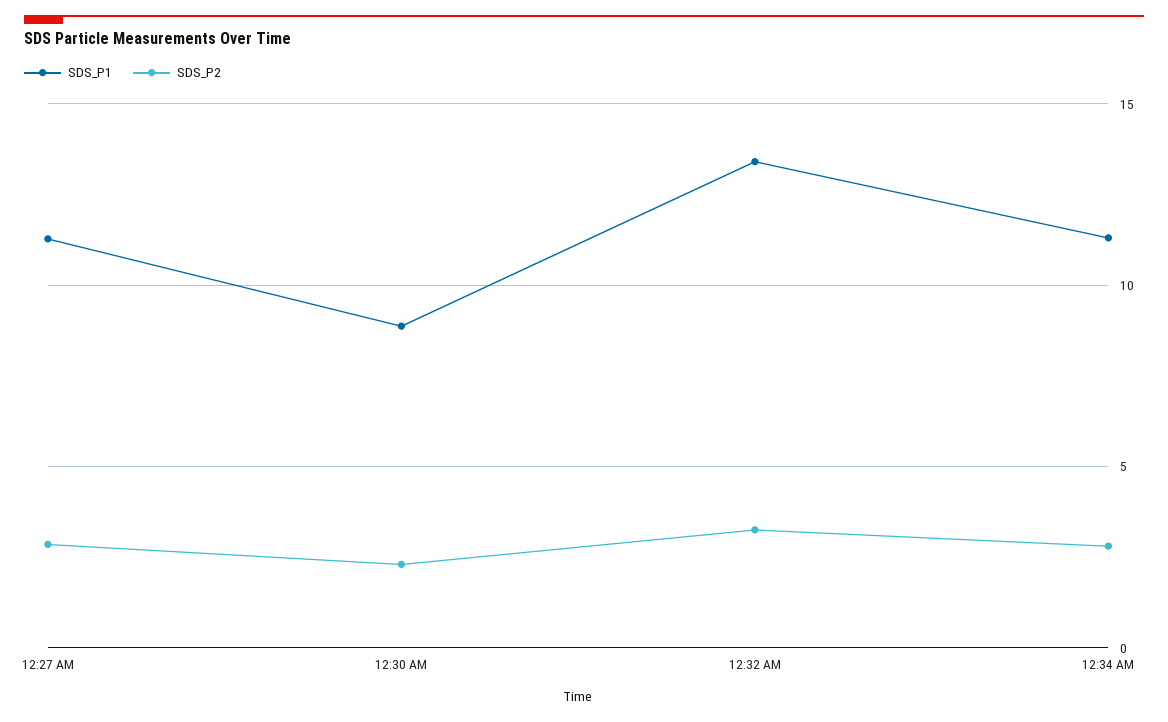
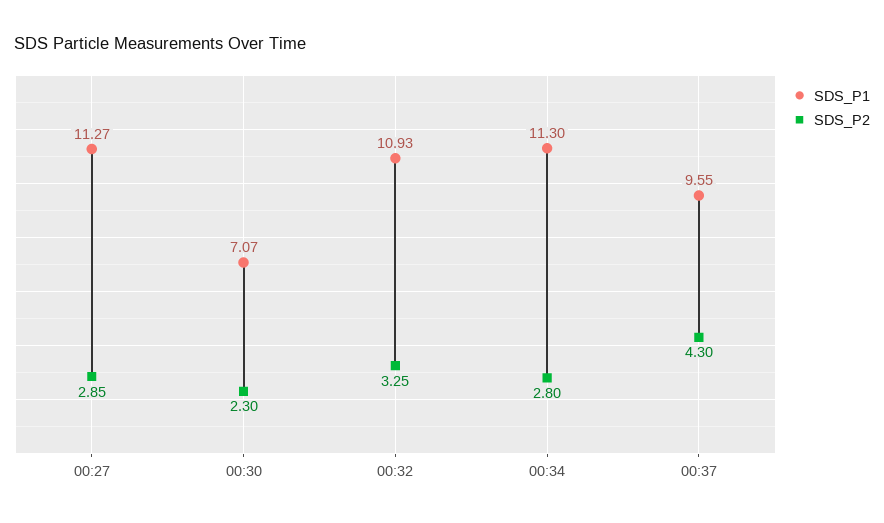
SDS_P1, 12:30 AM: 9 -> 7.07
SDS_P1, 12:32 AM: 13.5 -> 10.93
SDS_P1, 00:37: none -> 9.55
SDS_P2, 00:37: none -> 4.3

